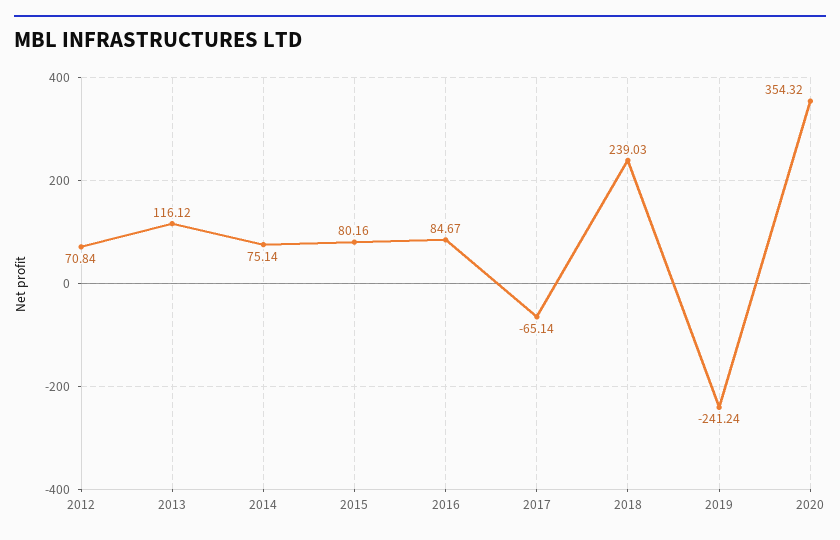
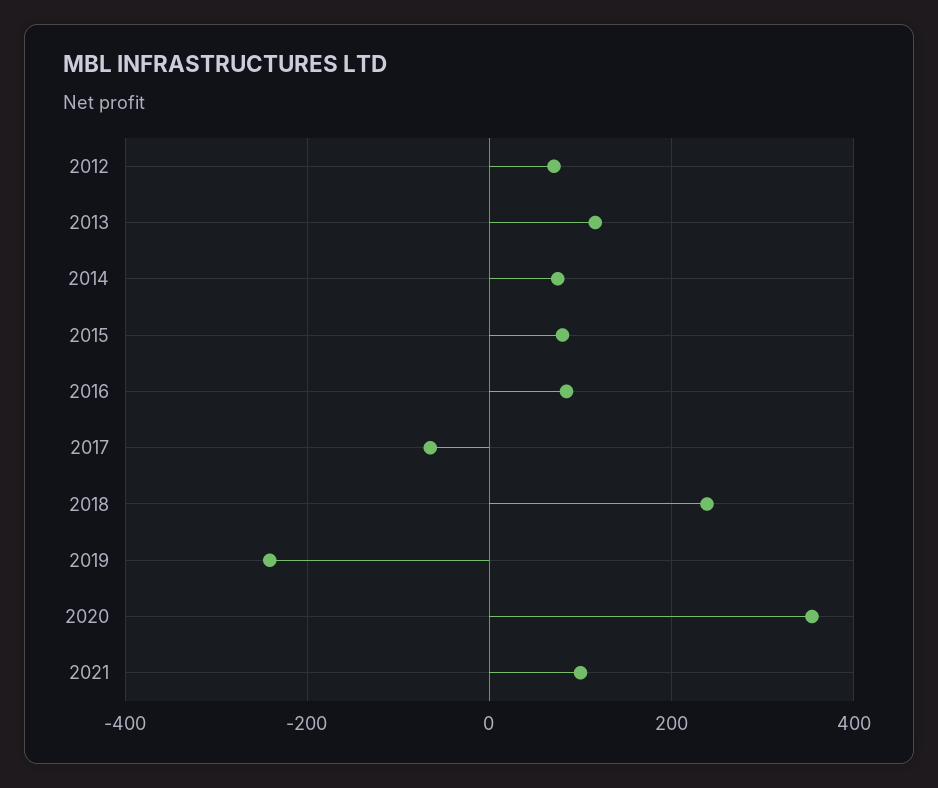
2021: none -> 100

